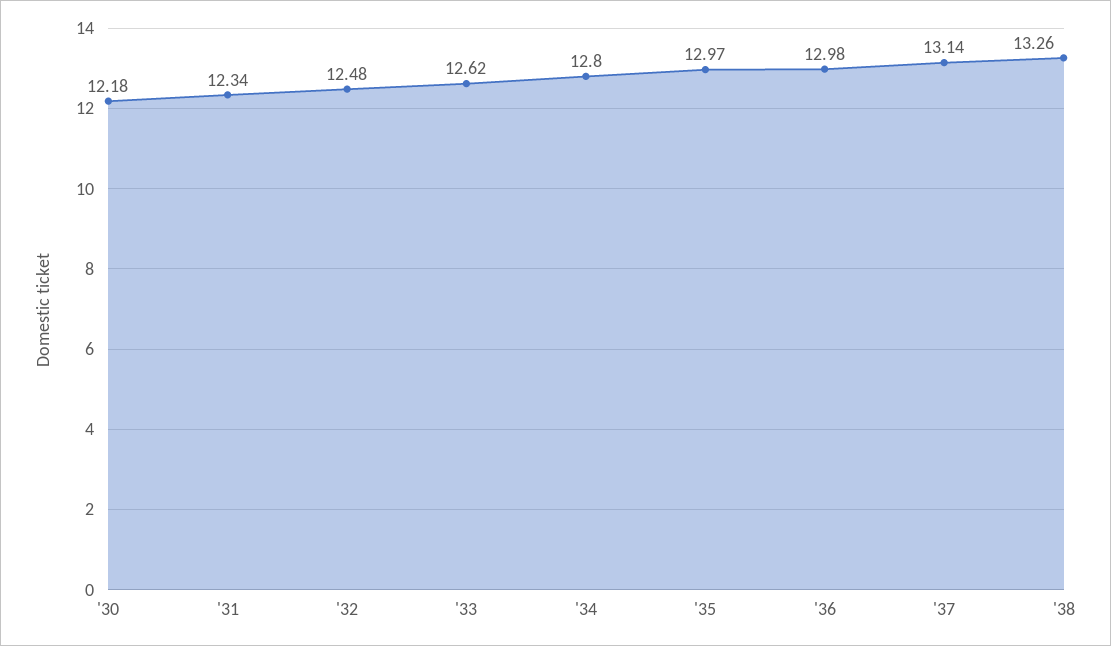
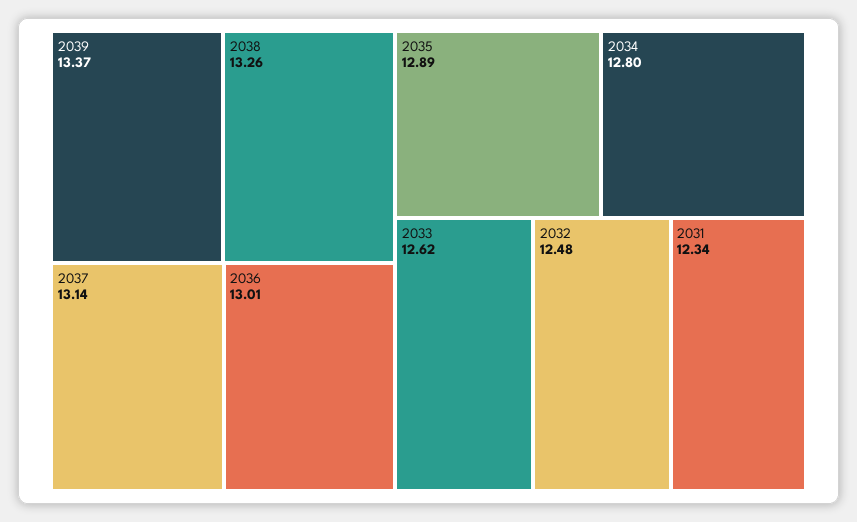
'30: 12.18 -> none
'35: 12.97 -> 12.89
'36: 12.98 -> 13.01
2039: none -> 13.37

